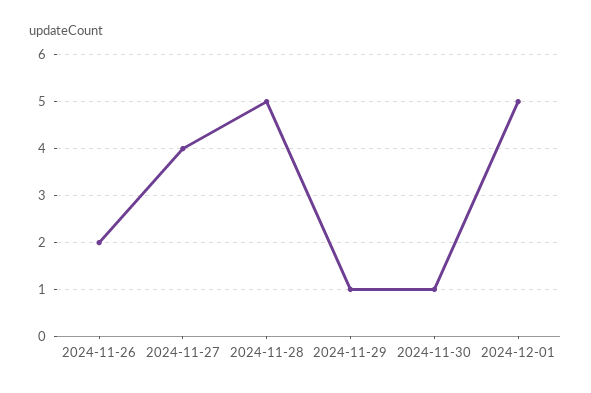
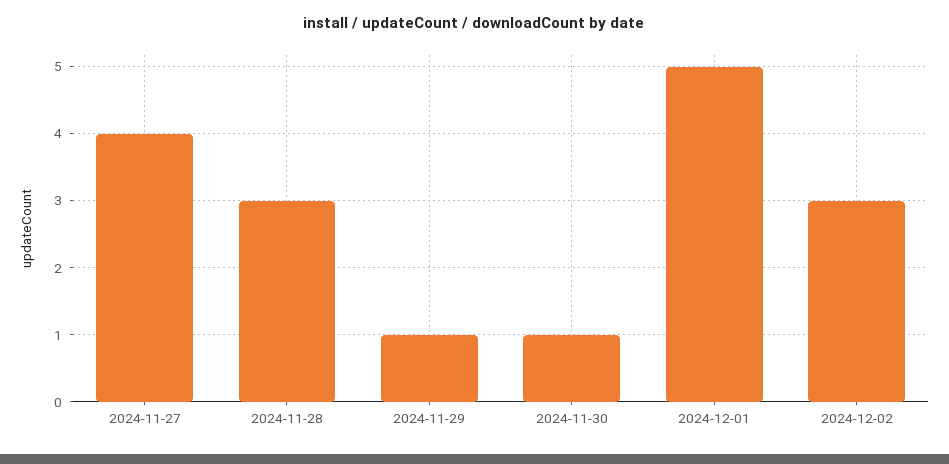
2024-11-26: 2 -> none
2024-11-28: 5 -> 3
2024-12-02: none -> 3

